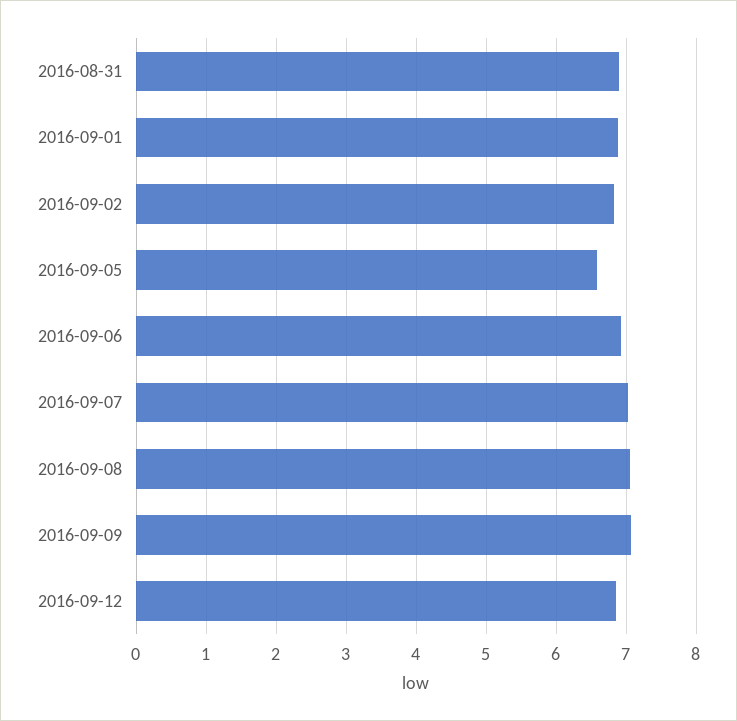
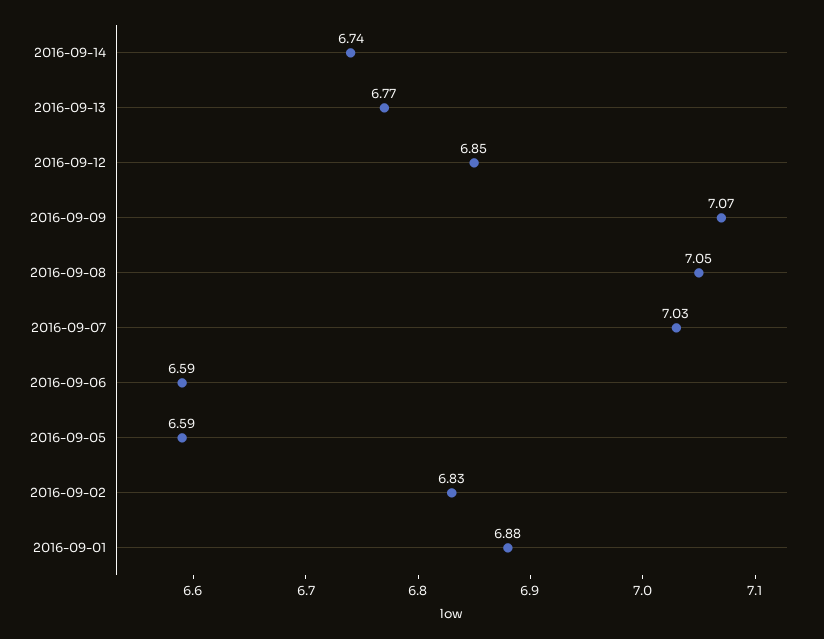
2016-08-31: 6.9 -> none
2016-09-06: 6.9 -> 6.59
2016-09-14: none -> 6.74
2016-09-13: none -> 6.77

